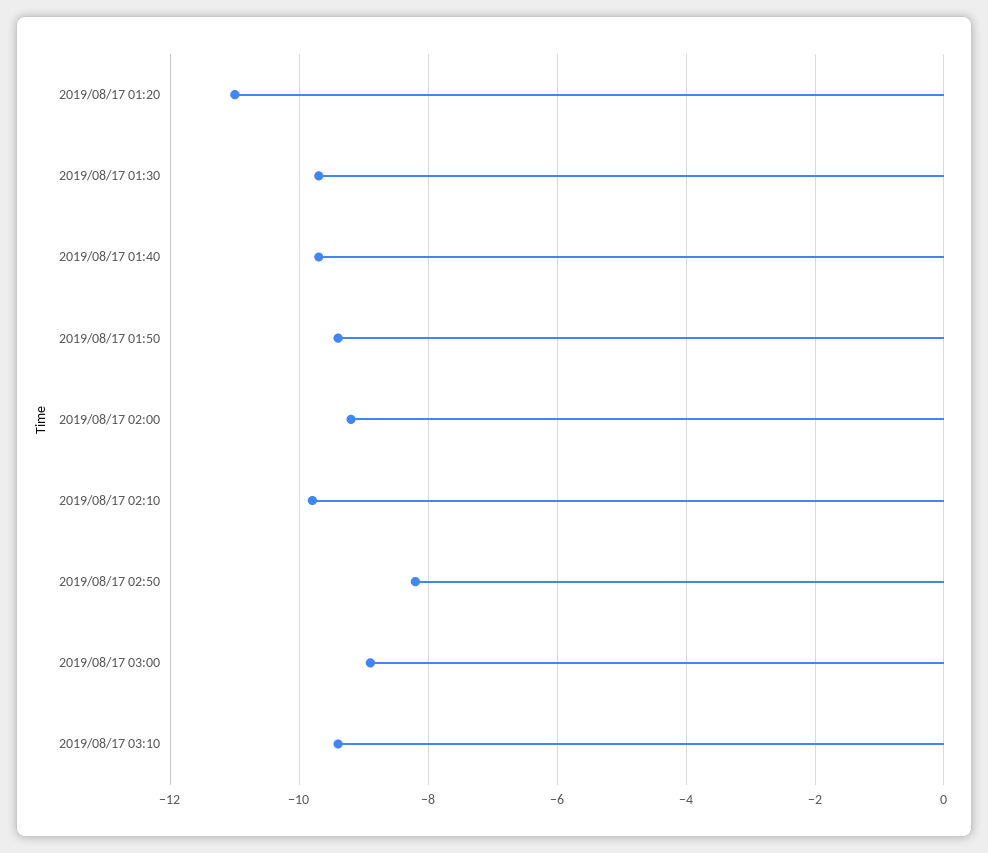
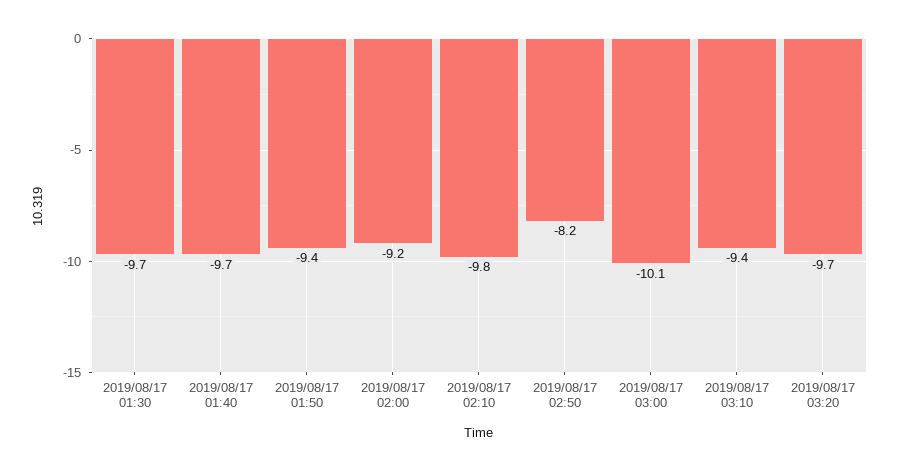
2019/08/17 01:20: -11 -> none
2019/08/17 03:00: -9 -> -10.1
2019/08/17 03:20: none -> -9.7

